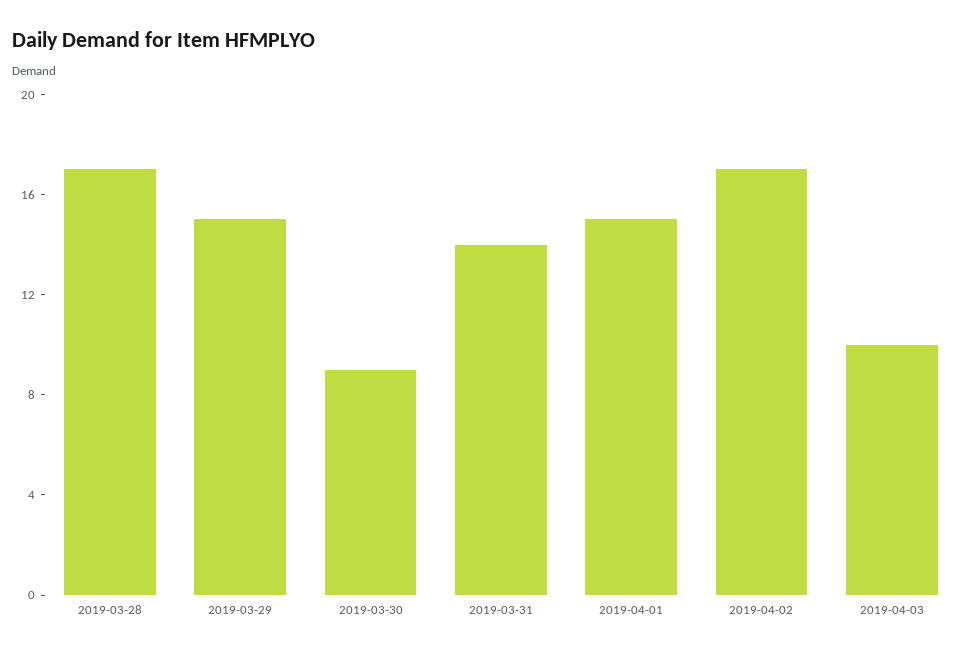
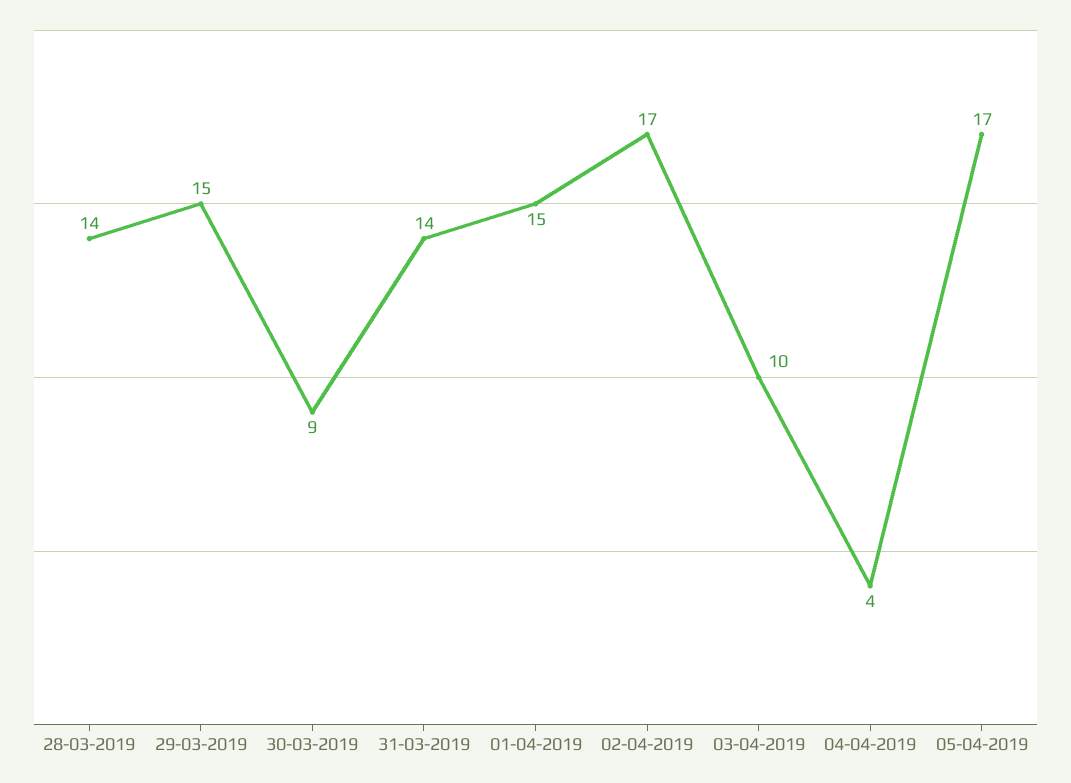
2019-03-28: 17 -> 14
04-04-2019: none -> 4
05-04-2019: none -> 17

